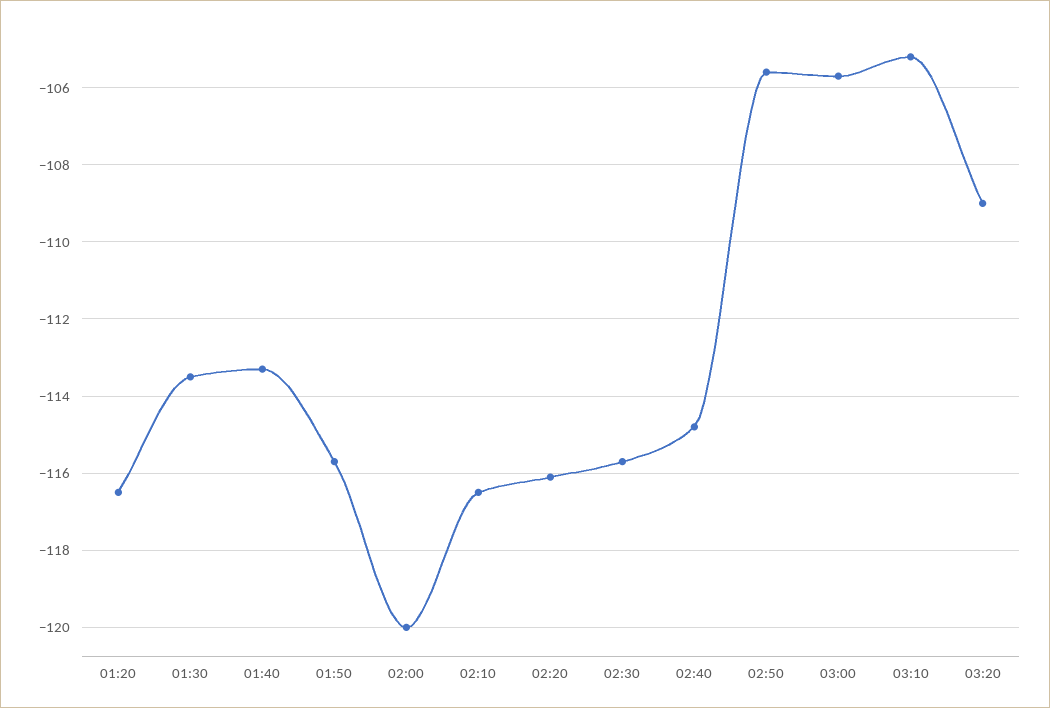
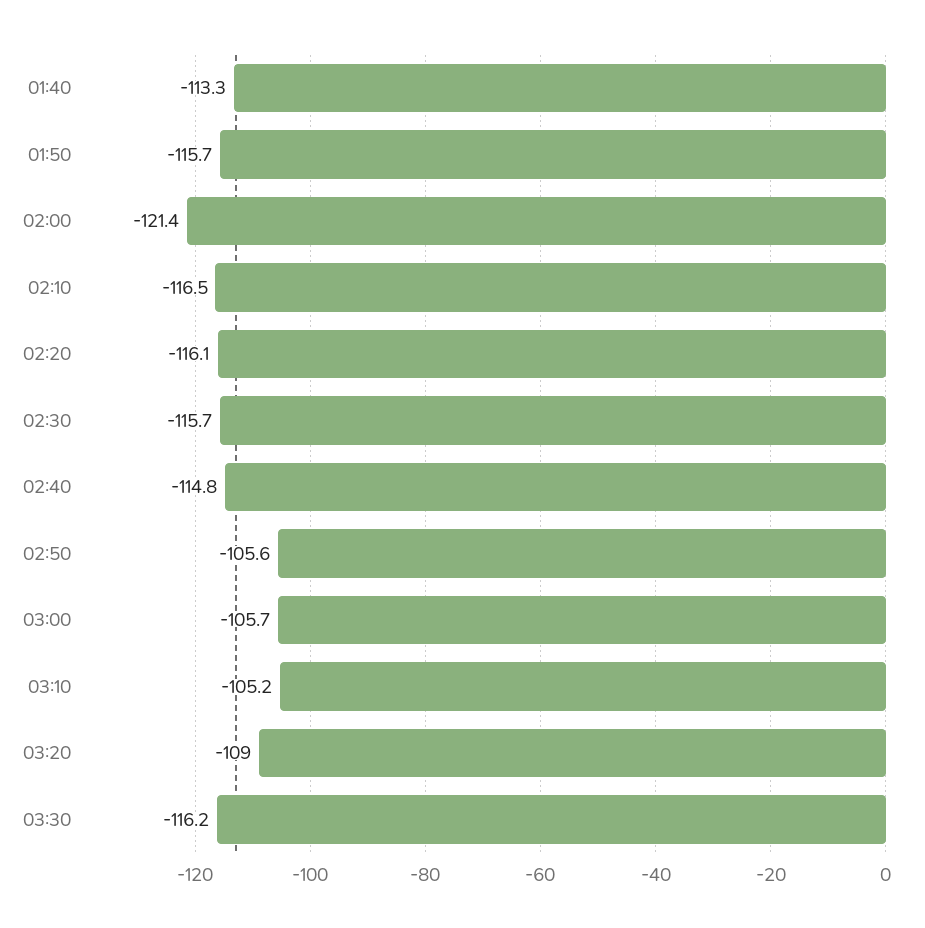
01:20: -116.5 -> none
01:30: -113.5 -> none
02:00: -120 -> -121.4
03:30: none -> -116.2

